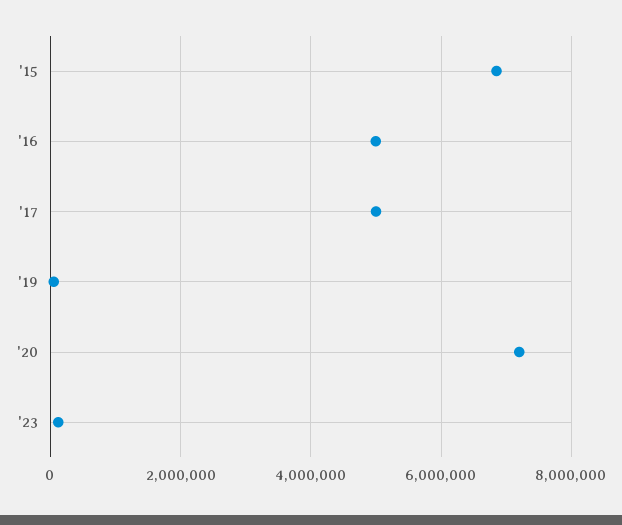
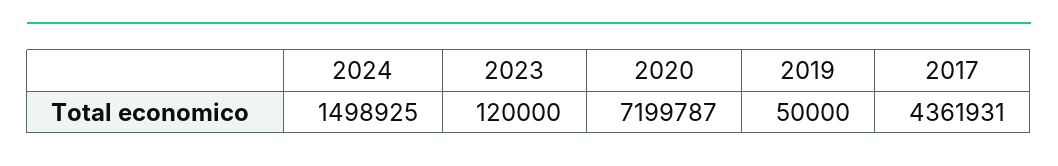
'15: 6800000 -> none
'16: 5000000 -> none
'17: 5000000 -> 4361931
2024: none -> 1498925

